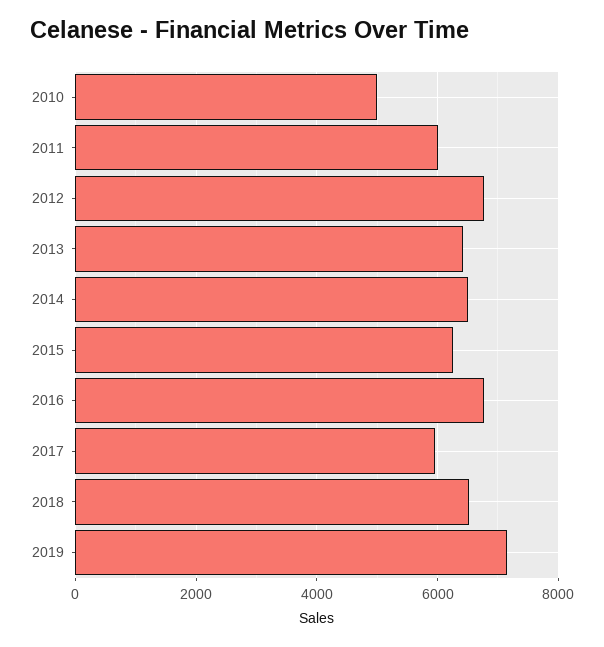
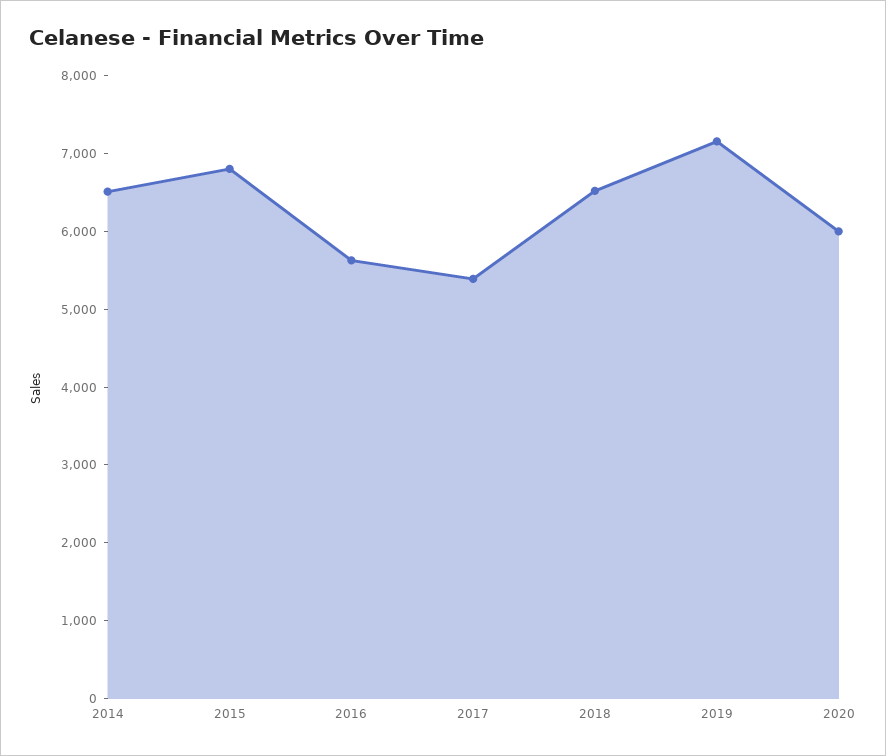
2010: 5000 -> none
2011: 6000 -> none
2012: 6800 -> none
2013: 6400 -> none
2015: 6200 -> 6800
2016: 6800 -> 5600
2017: 6000 -> 5400
2020: none -> 6000

